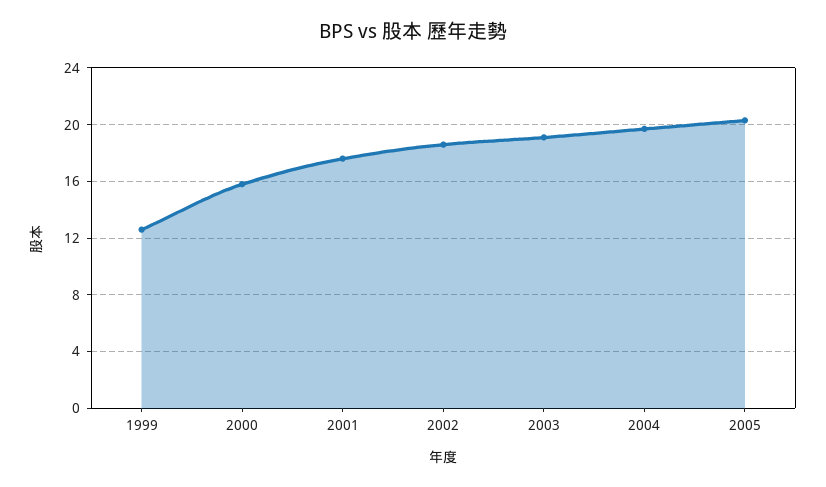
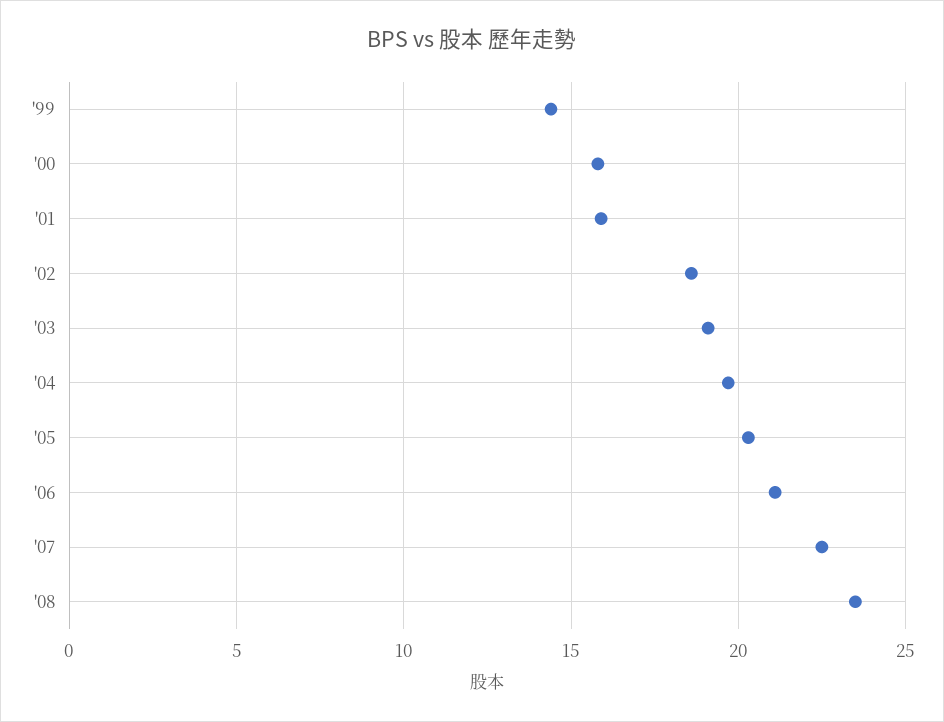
1999: 12.5 -> 14.5
2001: 17.5 -> 16
'06: none -> 21
'07: none -> 22.5
'08: none -> 23.5

